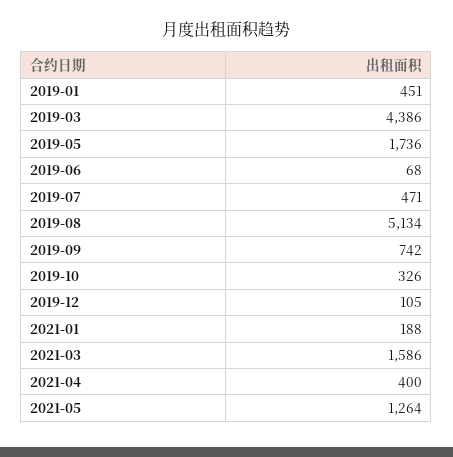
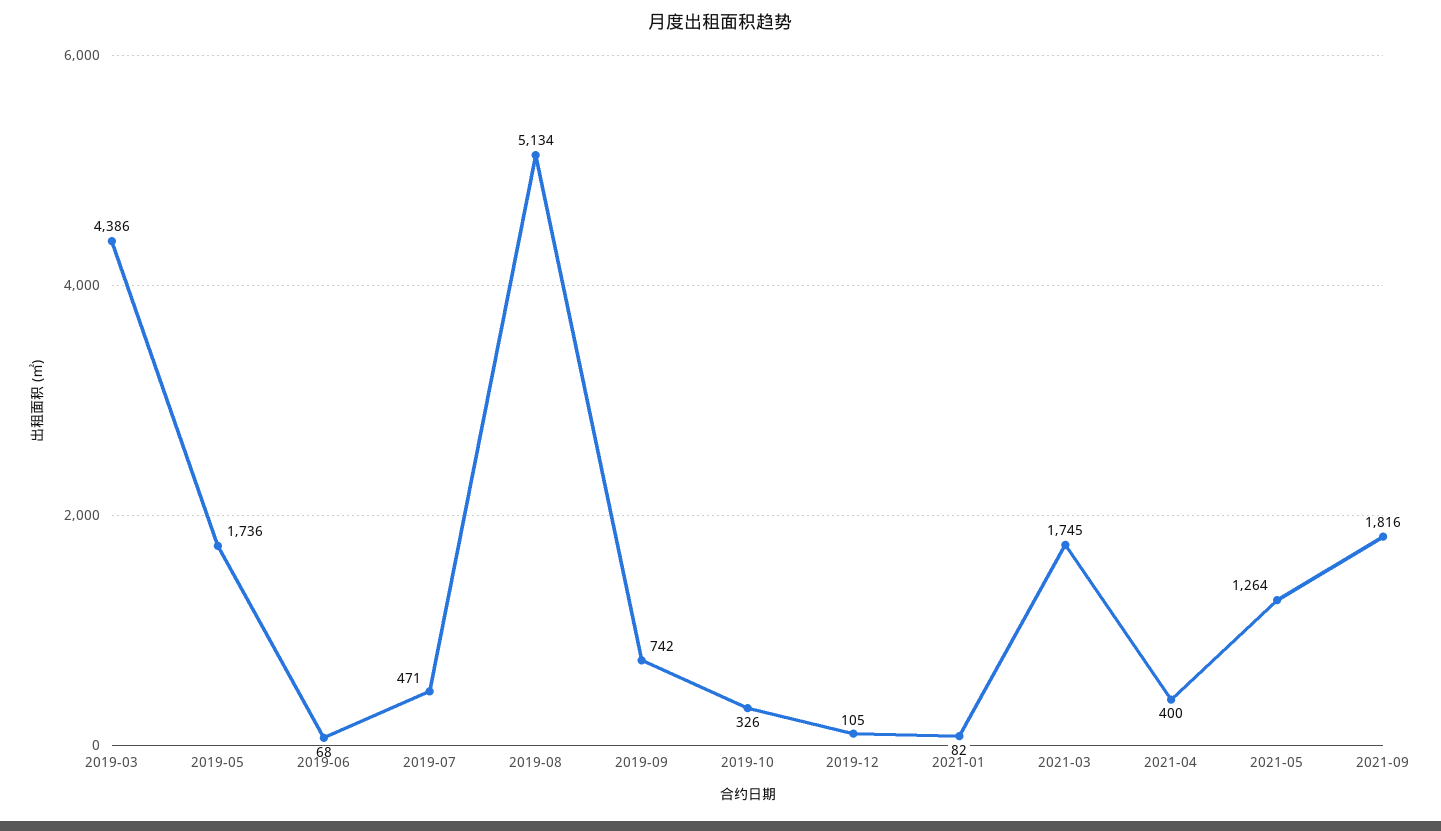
2019-01: 451 -> none
2021-01: 188 -> 82
2021-03: 1586 -> 1745
2021-09: none -> 1816

